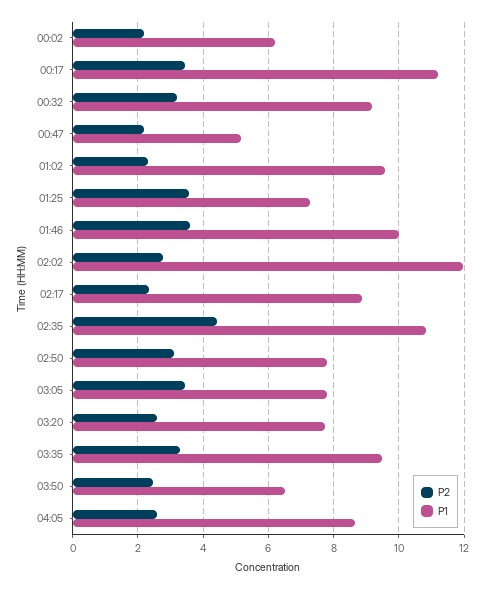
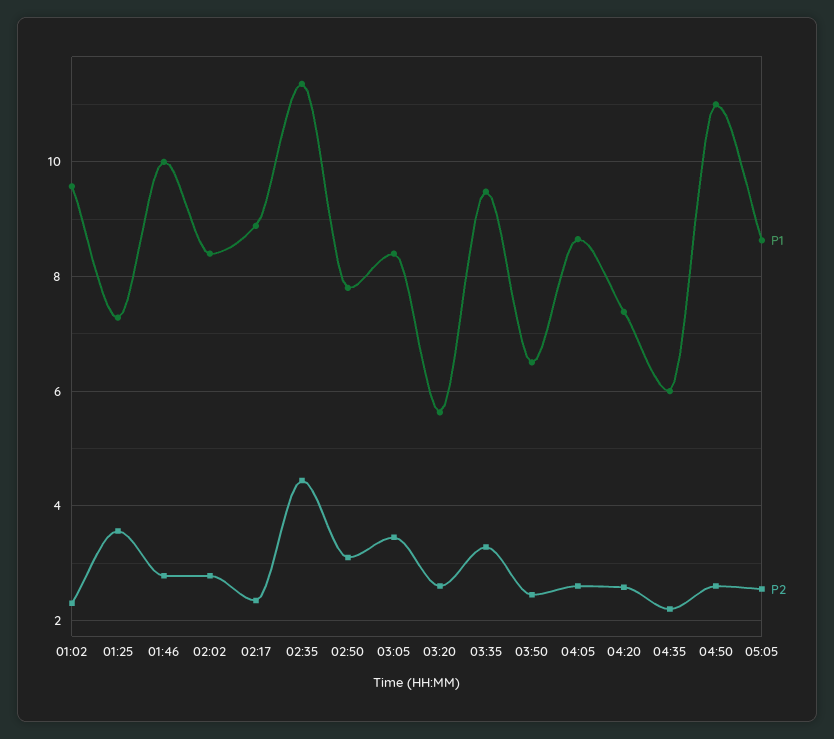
P2, 00:02: 2.2 -> none
P1, 00:02: 6.2 -> none
P2, 00:17: 3.4 -> none
P1, 00:17: 11.2 -> none
P2, 00:32: 3.2 -> none
P1, 00:32: 9.2 -> none
P2, 00:47: 2.2 -> none
P1, 00:47: 5.2 -> none
P2, 01:46: 3.6 -> 2.8
P1, 02:02: 12 -> 8.4
P1, 02:35: 10.8 -> 11.4
P1, 03:05: 7.8 -> 8.4
P1, 03:20: 7.8 -> 5.6
P1, 04:20: none -> 7.4
P2, 04:20: none -> 2.6
P1, 04:35: none -> 6
P2, 04:35: none -> 2.2
P1, 04:50: none -> 11
P2, 04:50: none -> 2.6
P1, 05:05: none -> 8.6
P2, 05:05: none -> 2.6

